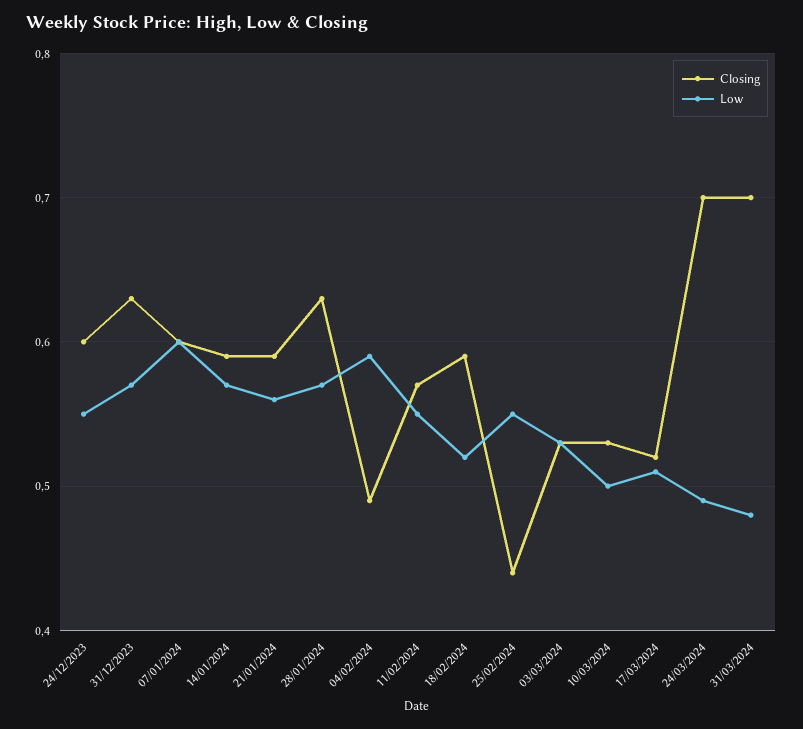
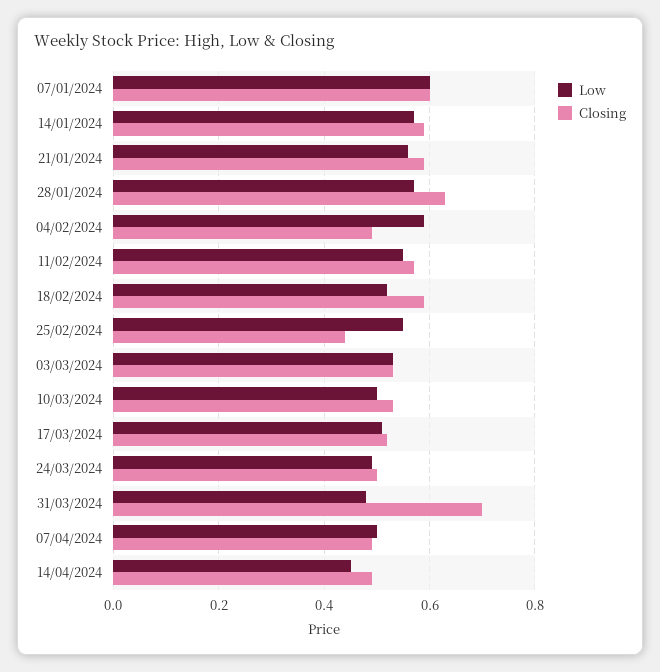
Closing, 24/12/2023: 0.6 -> none
Low, 24/12/2023: 0.55 -> none
Closing, 31/12/2023: 0.63 -> none
Low, 31/12/2023: 0.57 -> none
Closing, 24/03/2024: 0.7 -> 0.5
Low, 07/04/2024: none -> 0.5
Closing, 07/04/2024: none -> 0.5
Low, 14/04/2024: none -> 0.45
Closing, 14/04/2024: none -> 0.5

